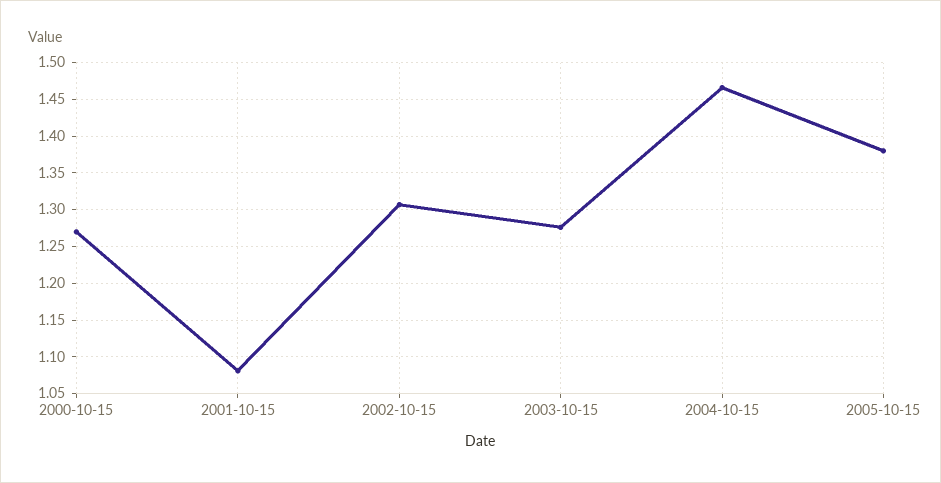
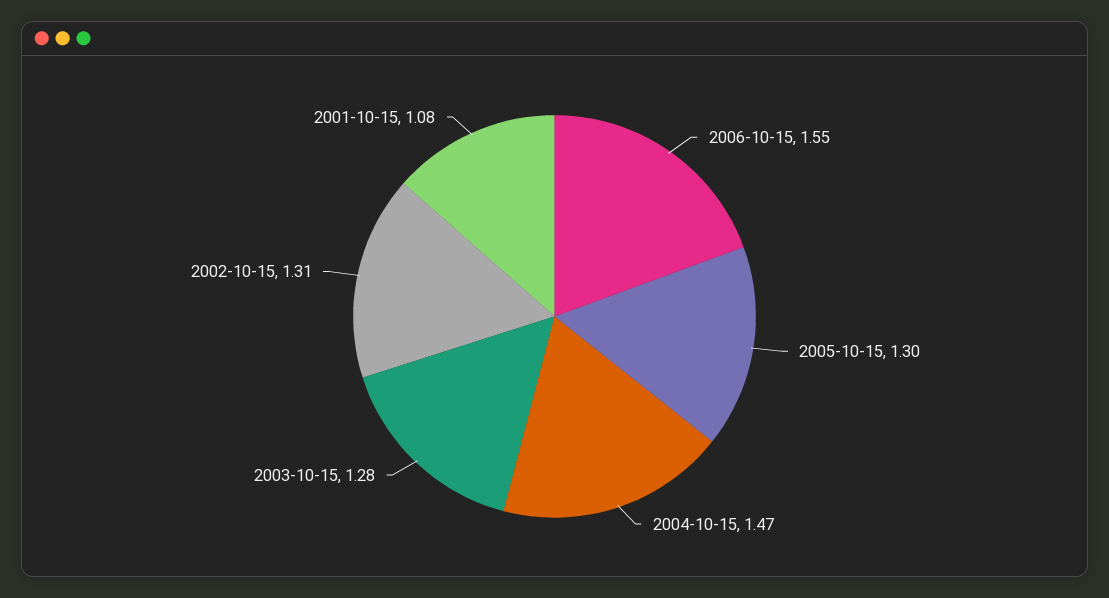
2000-10-15: 1.27 -> none
2005-10-15: 1.38 -> 1.3
2006-10-15: none -> 1.55

